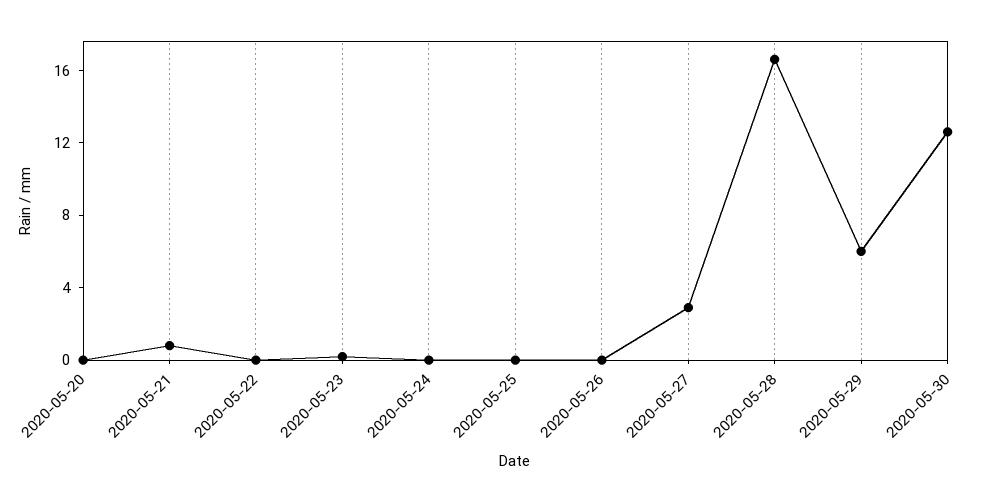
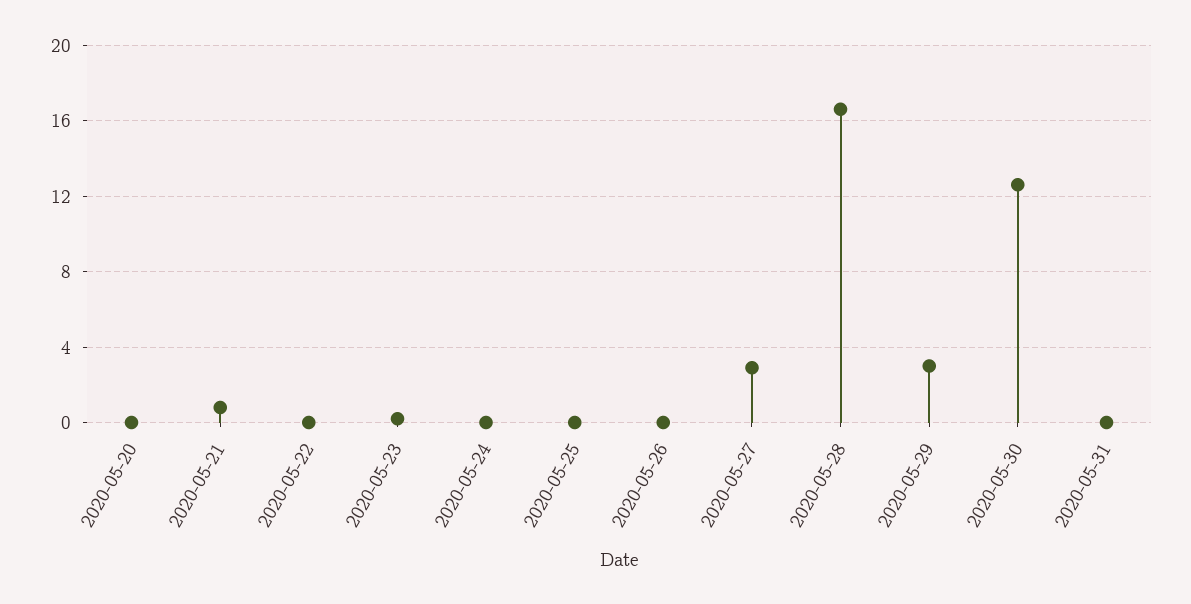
2020-05-29: 6 -> 3
2020-05-31: none -> 0

